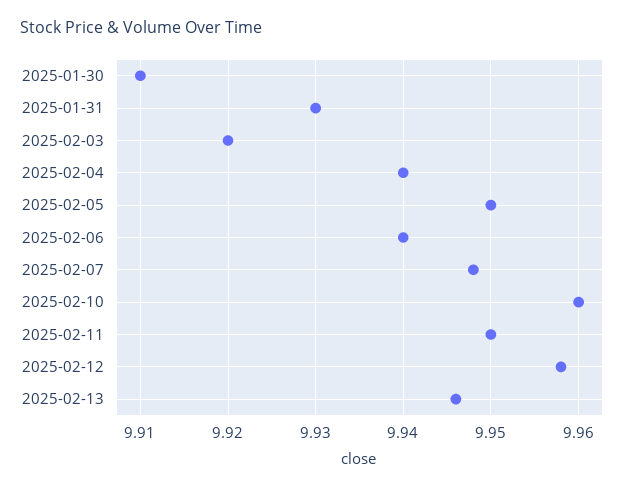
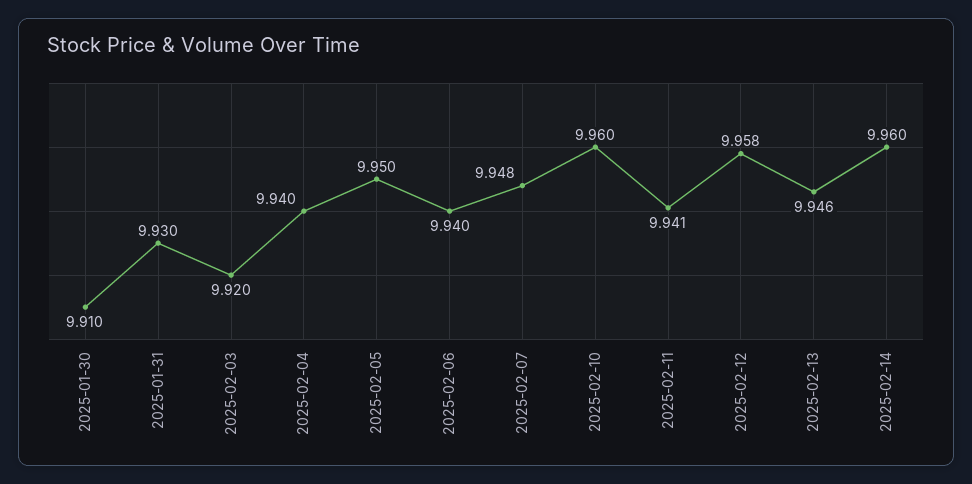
2025-02-11: 9.95 -> 9.941
2025-02-14: none -> 9.96

